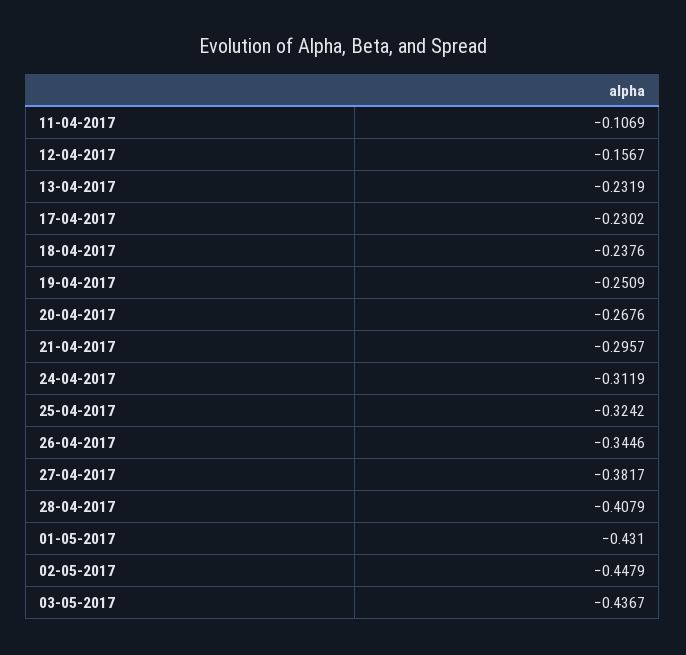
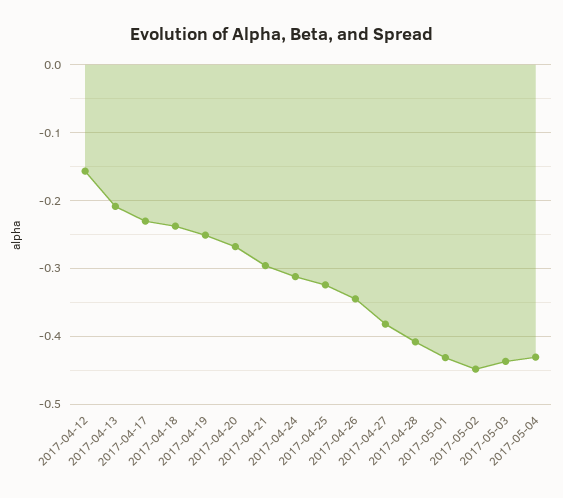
11-04-2017: -0.1069 -> none
13-04-2017: -0.2319 -> -0.21
2017-05-04: none -> -0.43

